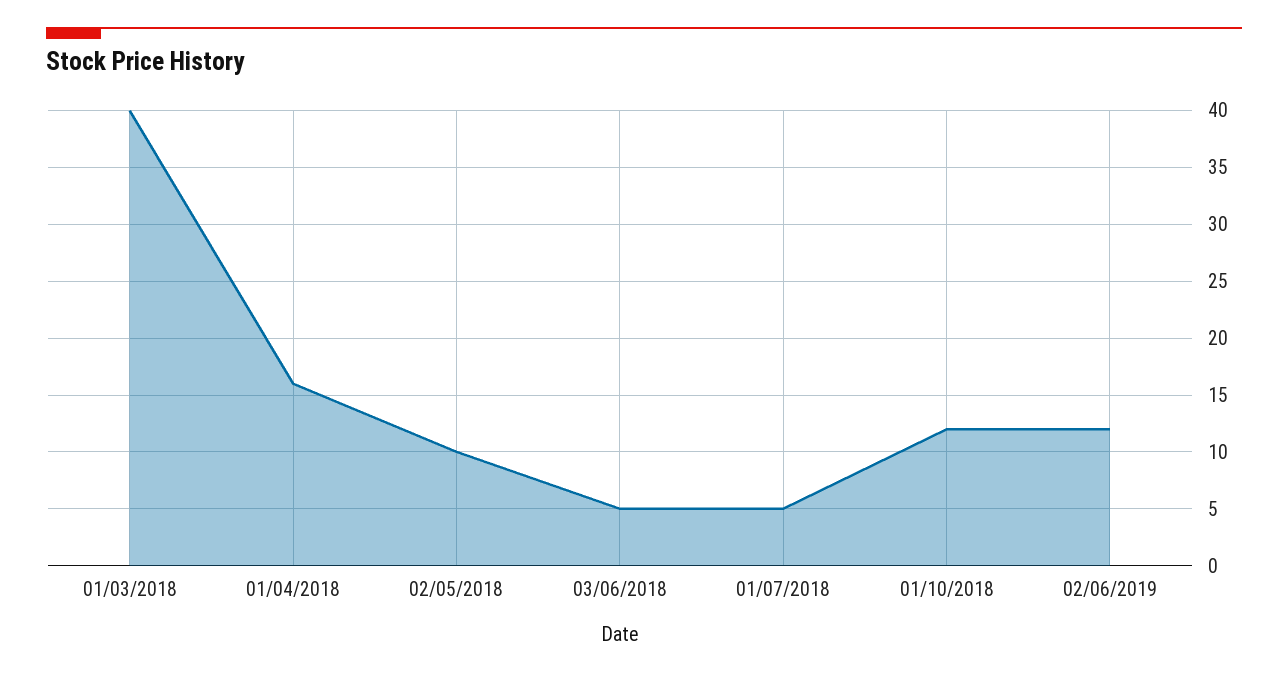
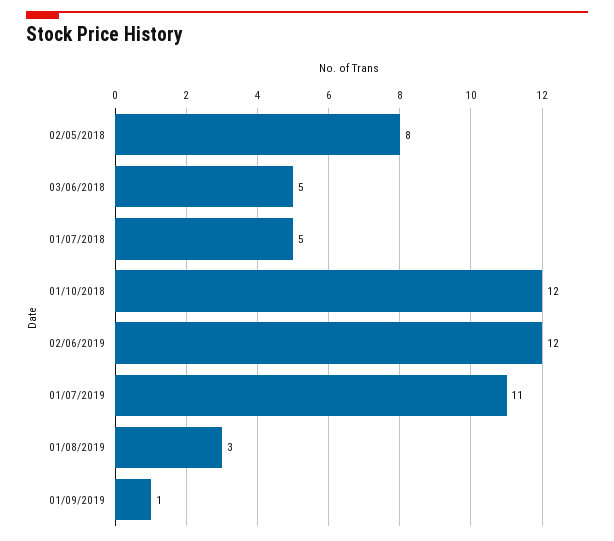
01/03/2018: 40 -> none
01/04/2018: 16 -> none
02/05/2018: 10 -> 8
01/07/2019: none -> 11
01/08/2019: none -> 3
01/09/2019: none -> 1

